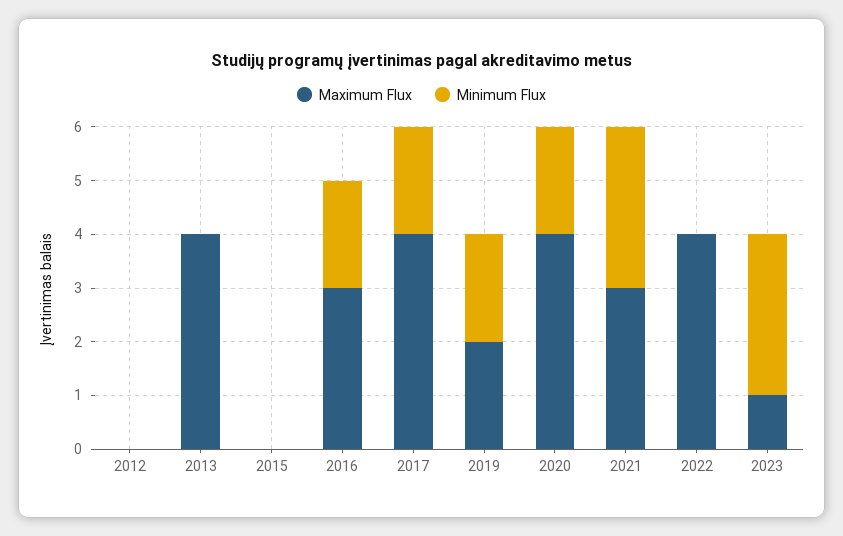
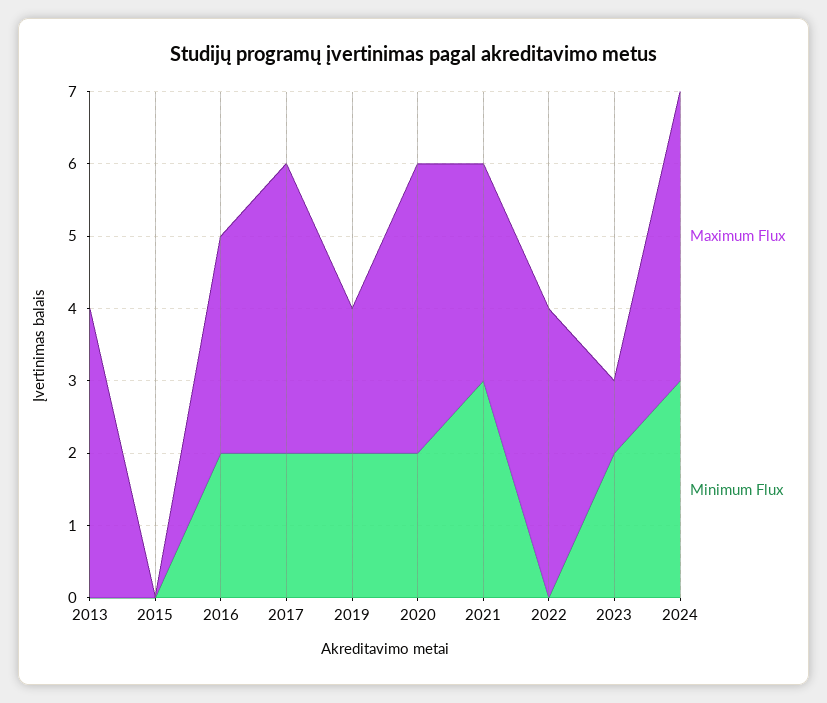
Maximum Flux, 2012: 0 -> none
Minimum Flux, 2012: 0 -> none
Minimum Flux, 2023: 3 -> 2
Maximum Flux, 2024: none -> 4
Minimum Flux, 2024: none -> 3

